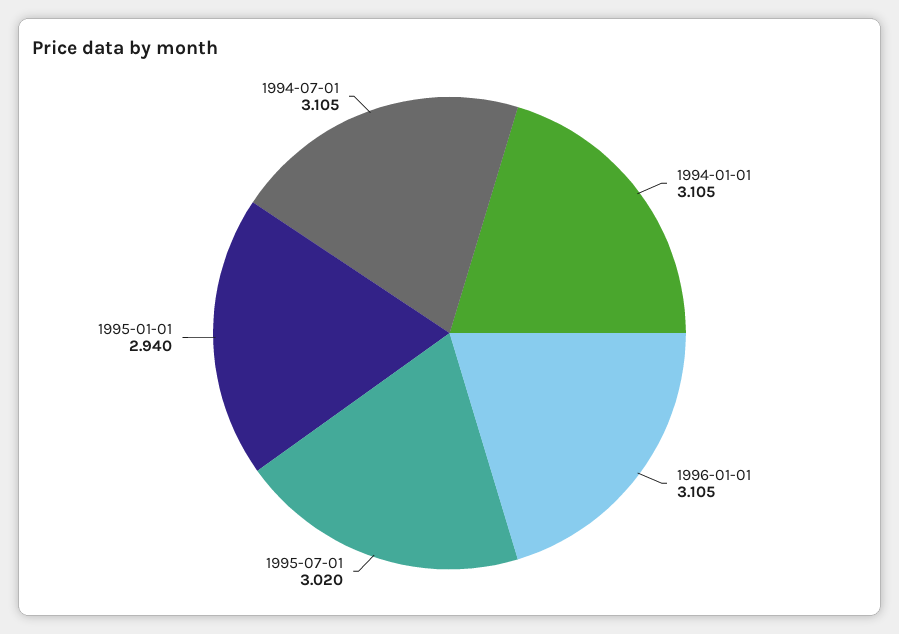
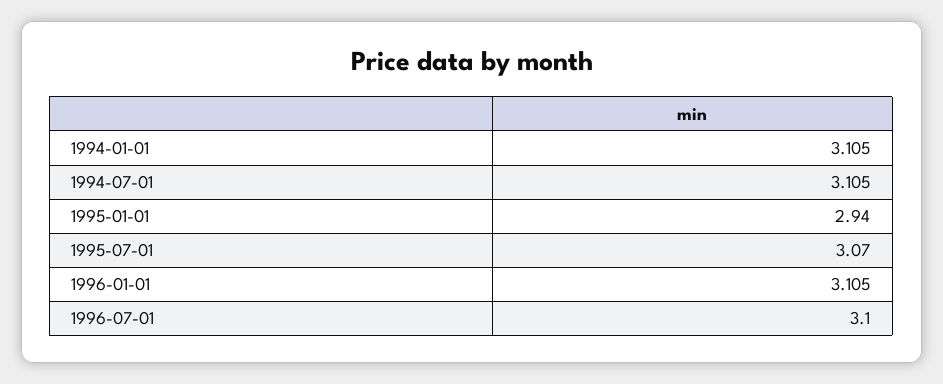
1995-07-01: 3.02 -> 3.07
1996-07-01: none -> 3.1

